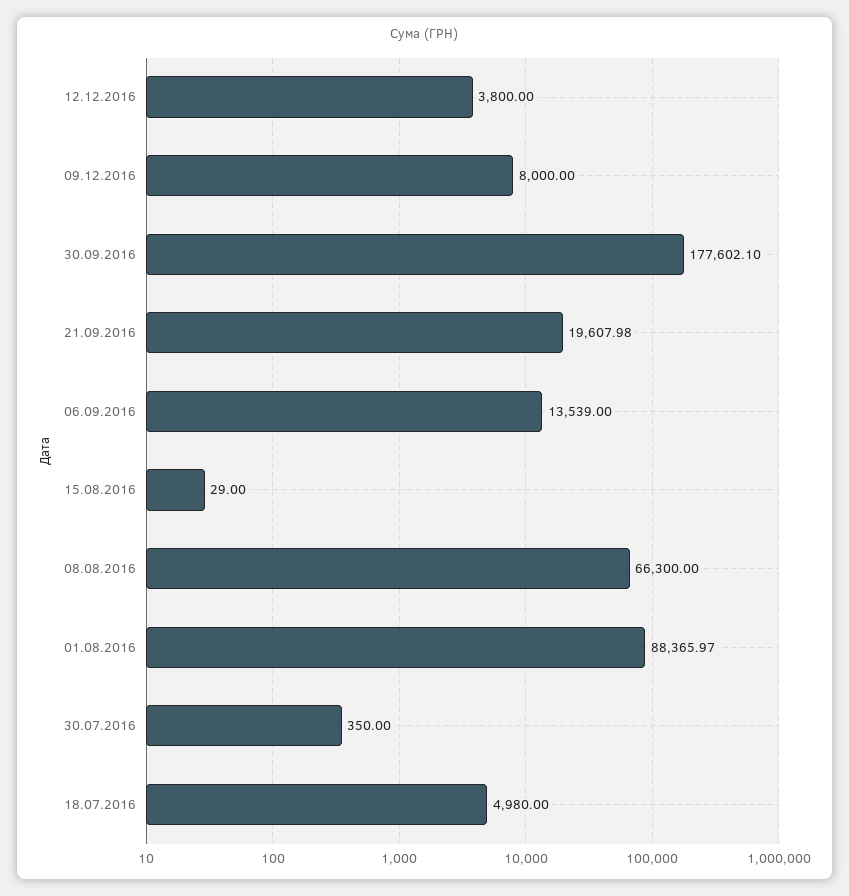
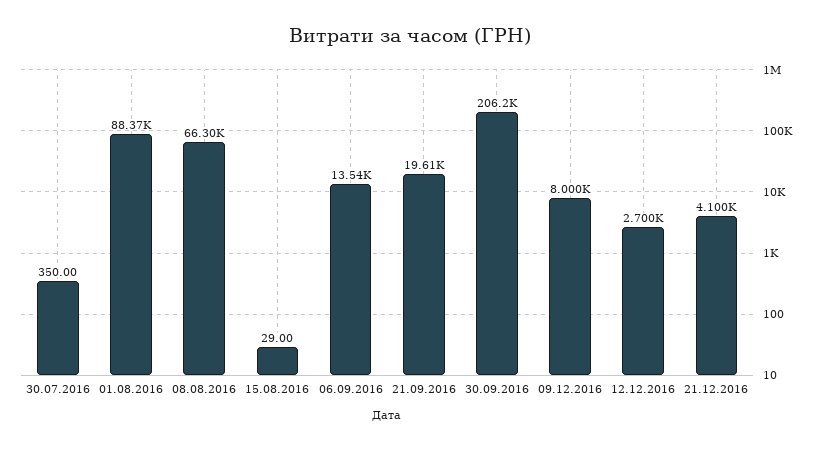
12.12.2016: 3800 -> 2700
30.09.2016: 177602.1 -> 206200
18.07.2016: 4980 -> none
21.12.2016: none -> 4100

